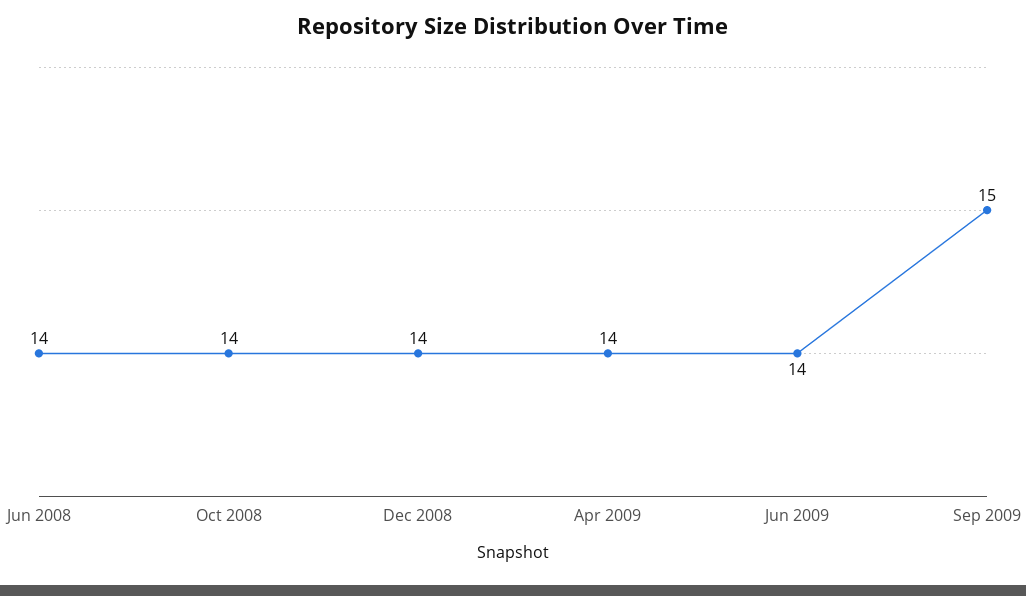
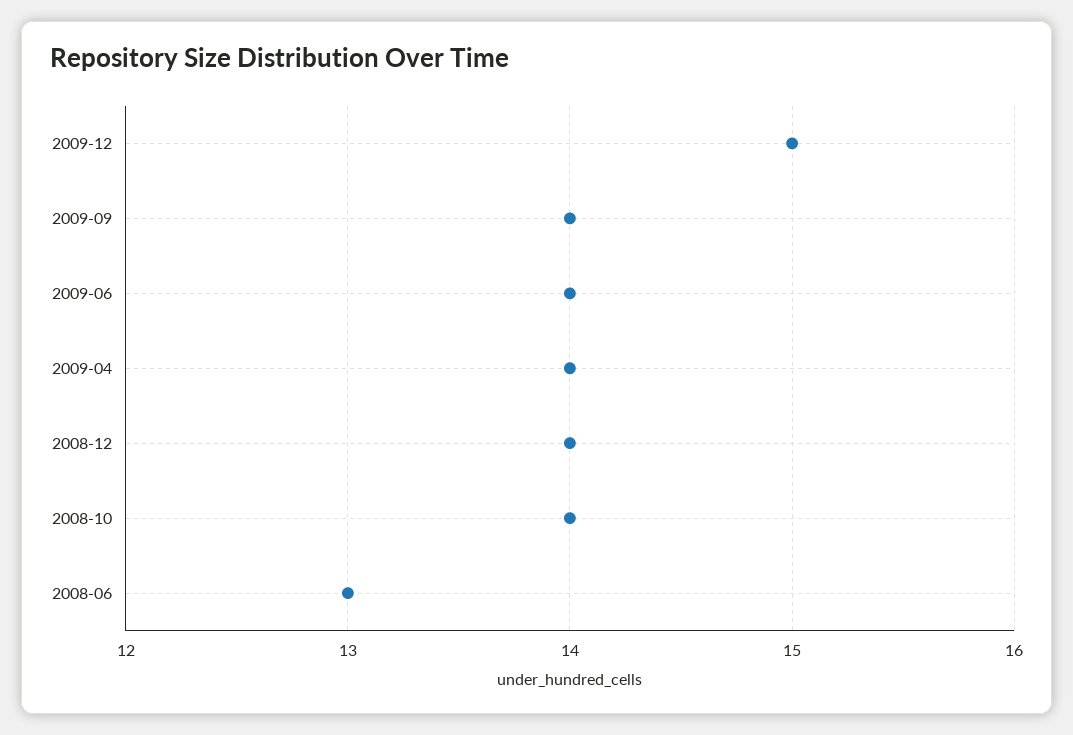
Jun 2008: 14 -> 13
Sep 2009: 15 -> 14
2009-12: none -> 15

